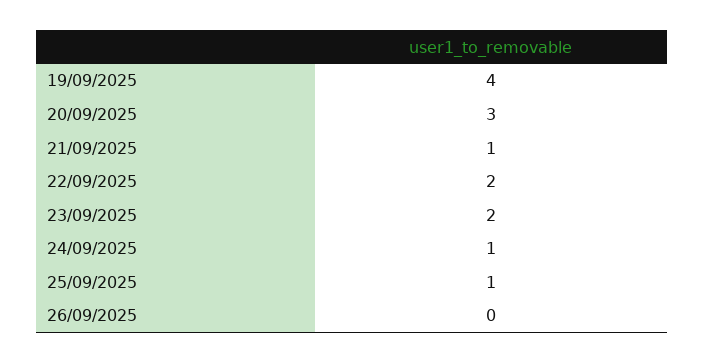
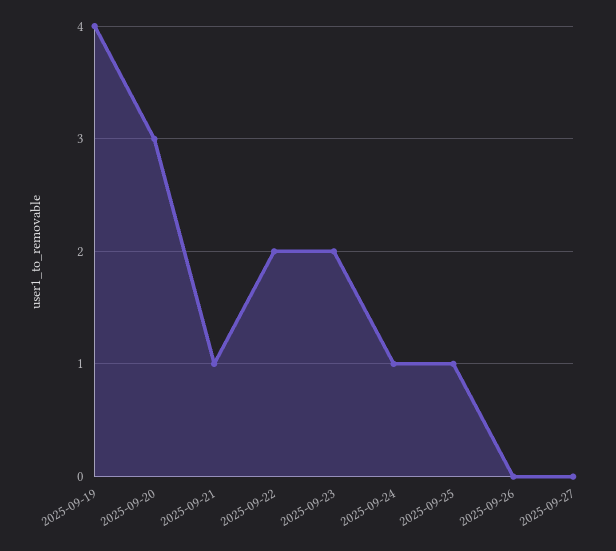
2025-09-27: none -> 0

